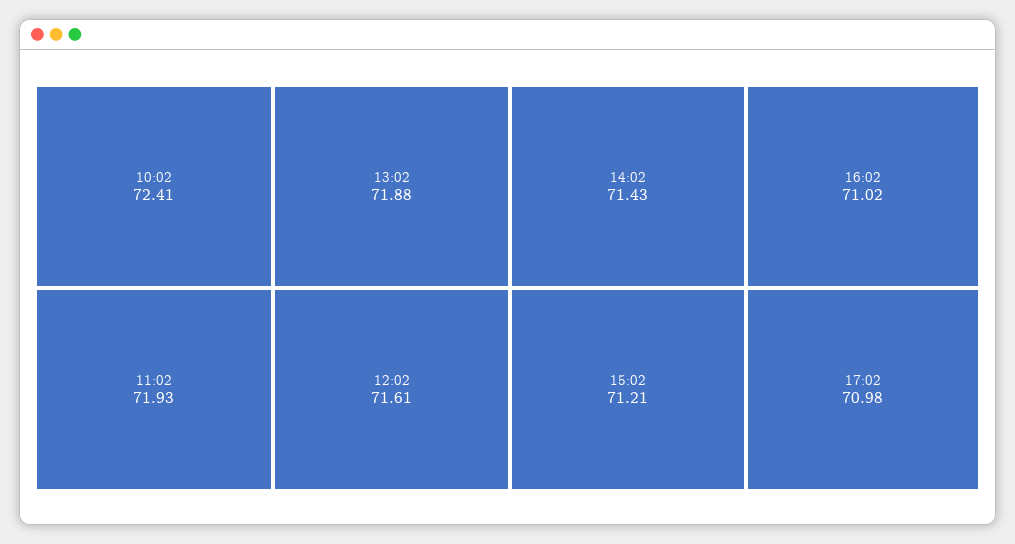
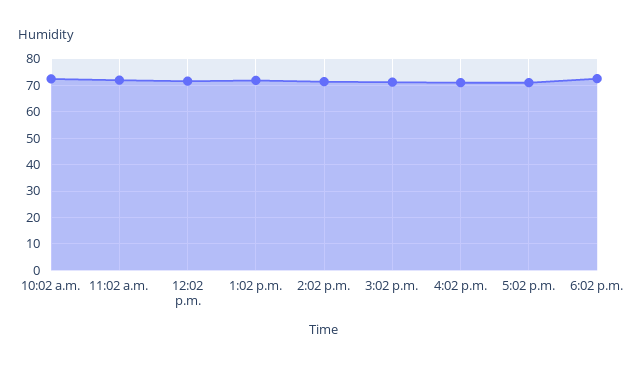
6:02 p.m.: none -> 72.5

